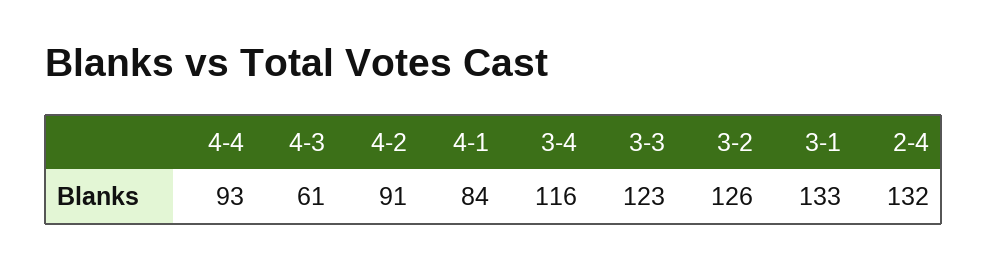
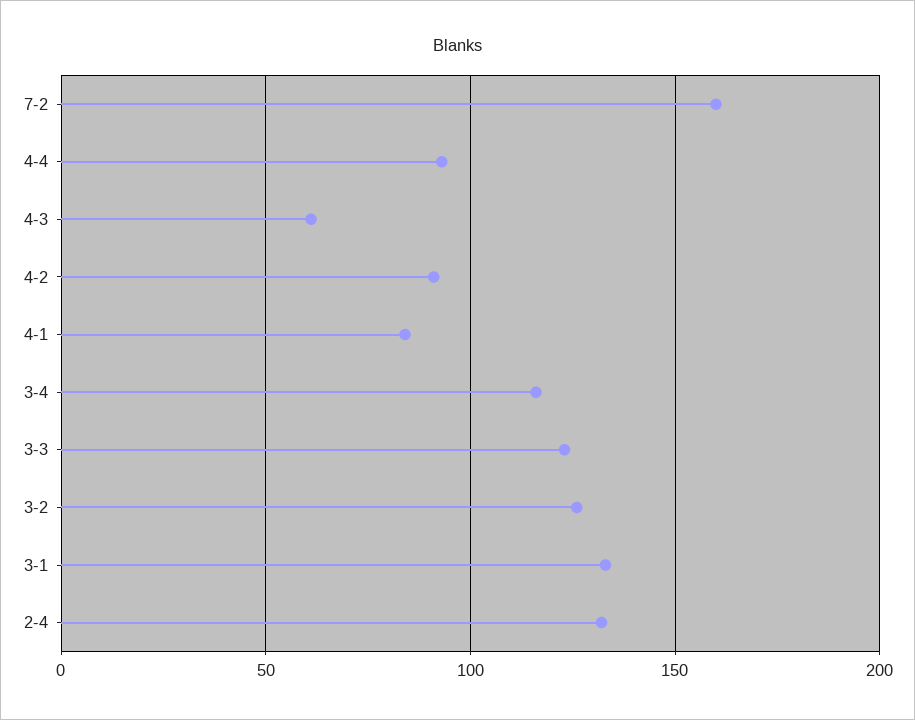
7-2: none -> 160

